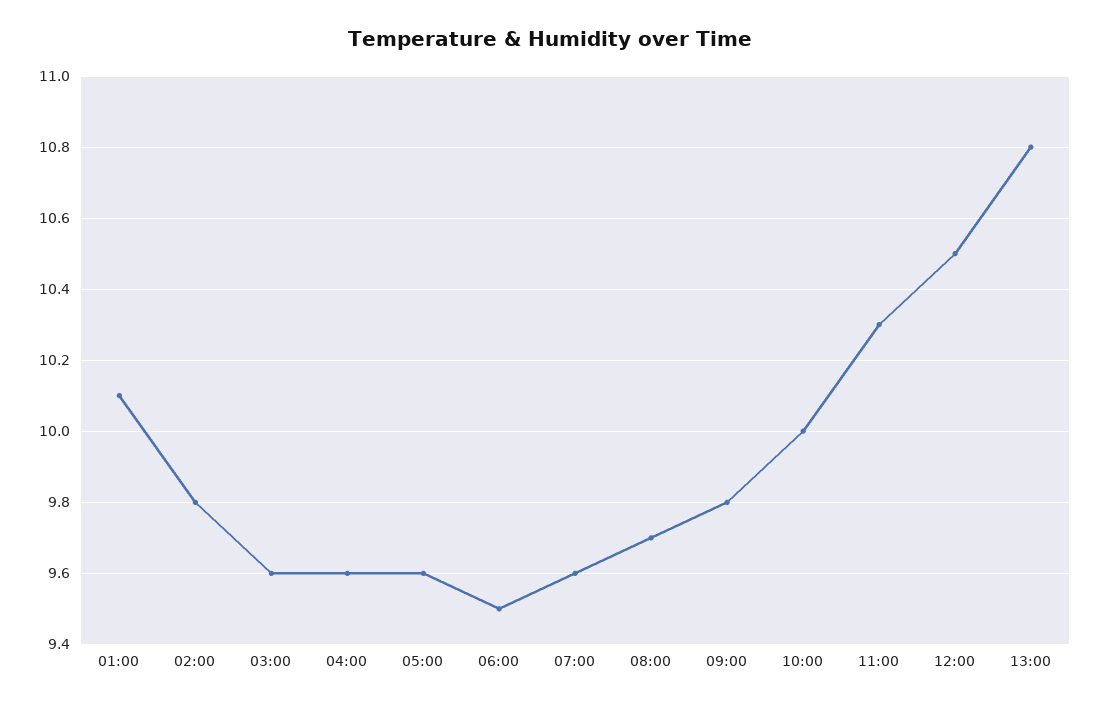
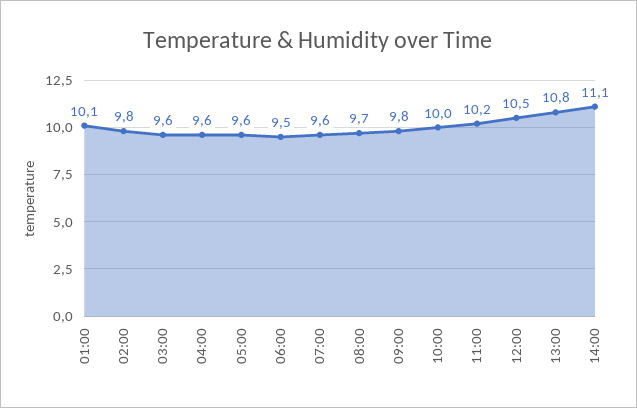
11:00: 10.3 -> 10.2
14:00: none -> 11.1

